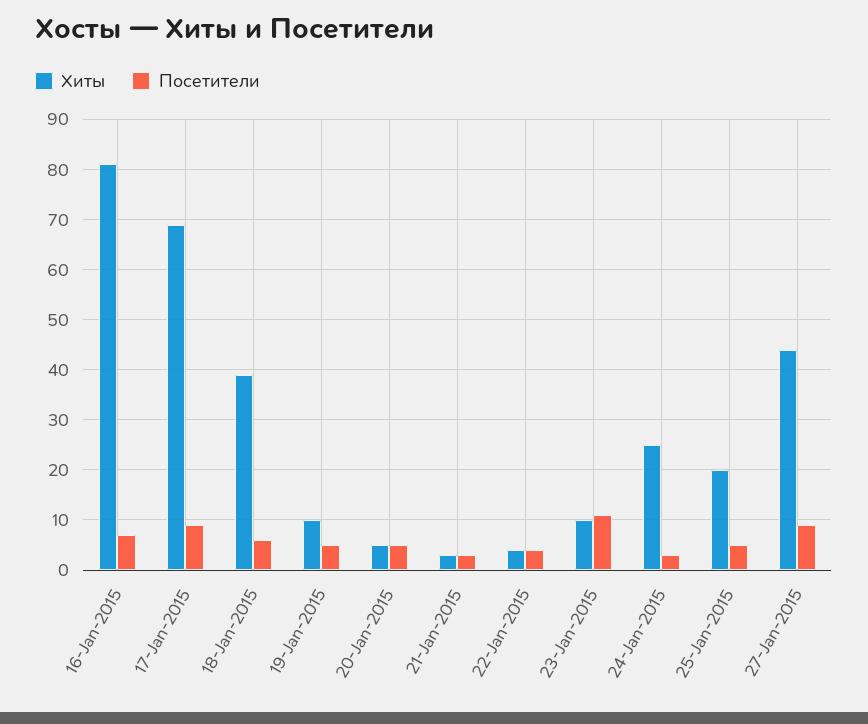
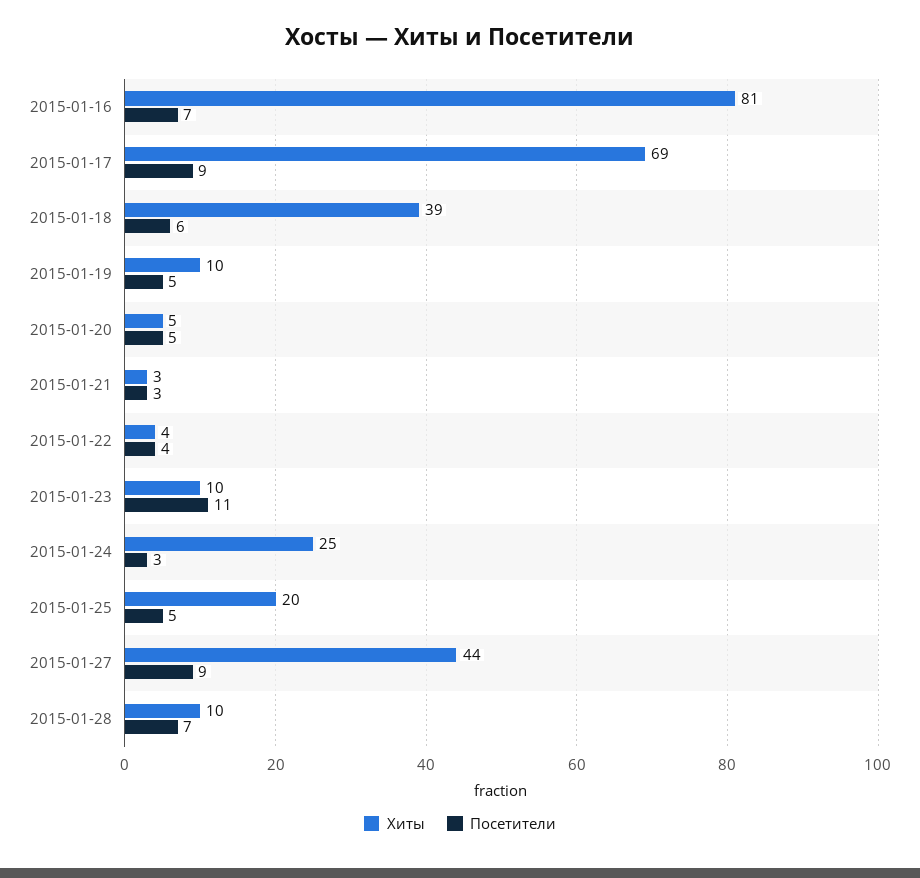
Хиты, 2015-01-28: none -> 10
Посетители, 2015-01-28: none -> 7

